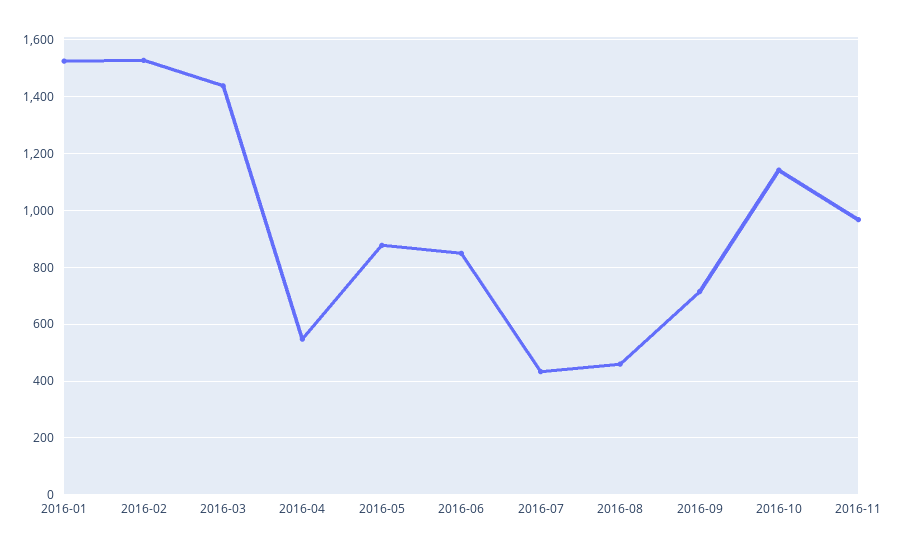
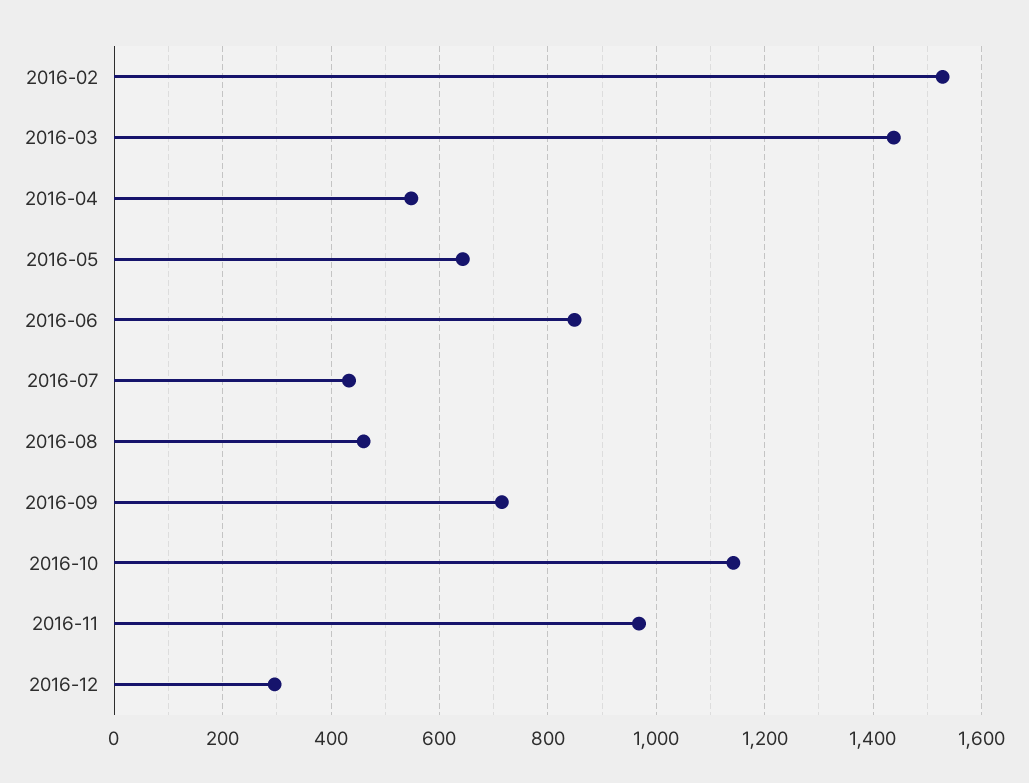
2016-01: 1525 -> none
2016-05: 875 -> 640
2016-12: none -> 300

